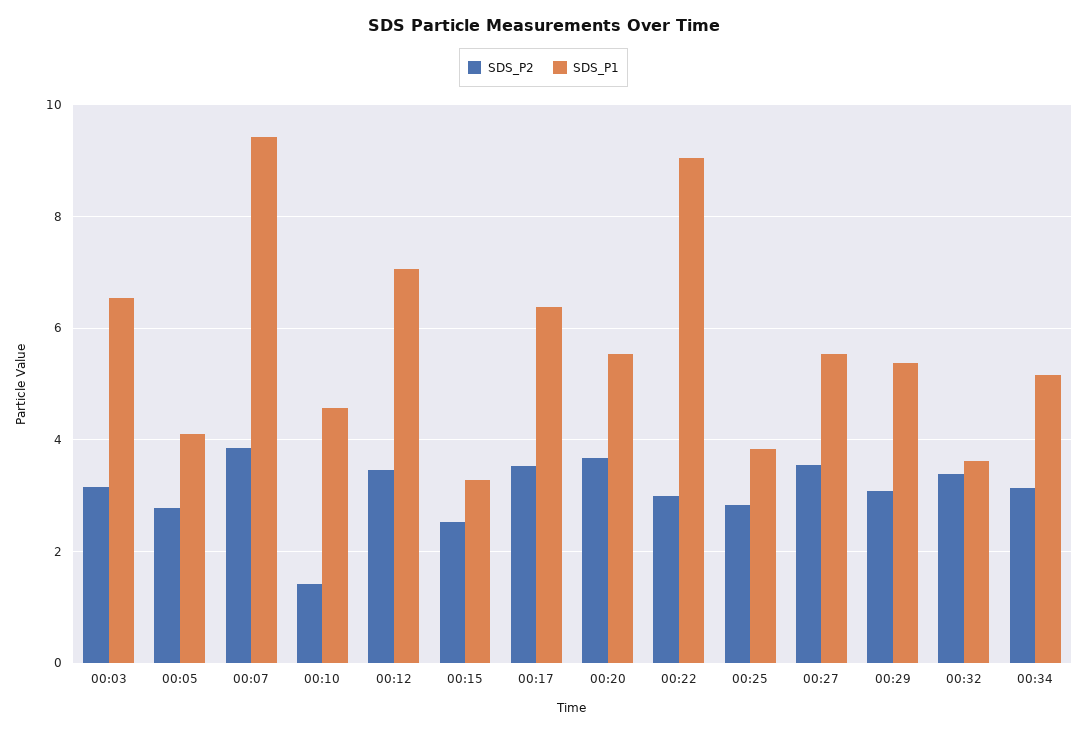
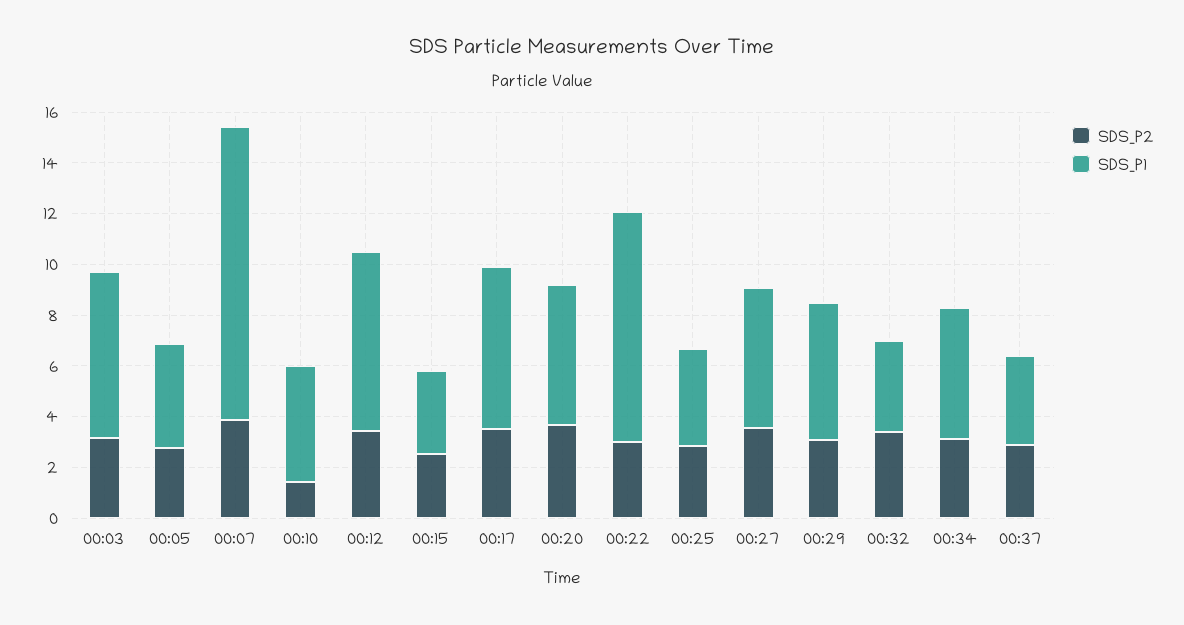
SDS_P1, 00:07: 9.4 -> 11.5
SDS_P2, 00:37: none -> 3
SDS_P1, 00:37: none -> 3.5

